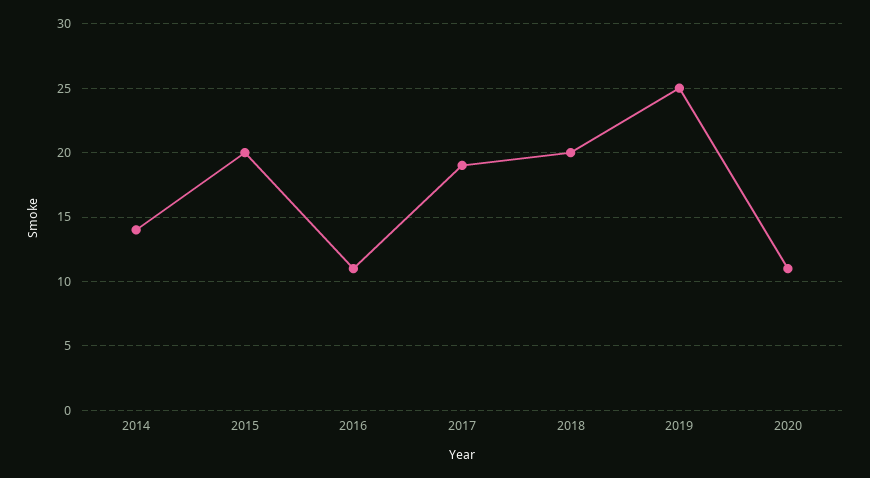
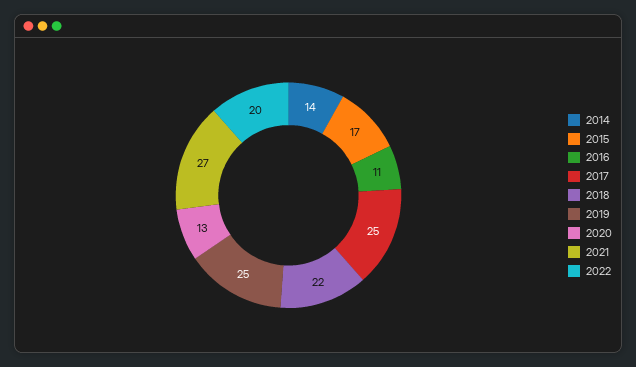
2015: 20 -> 17
2017: 19 -> 25
2018: 20 -> 22
2020: 11 -> 13
2021: none -> 27
2022: none -> 20

